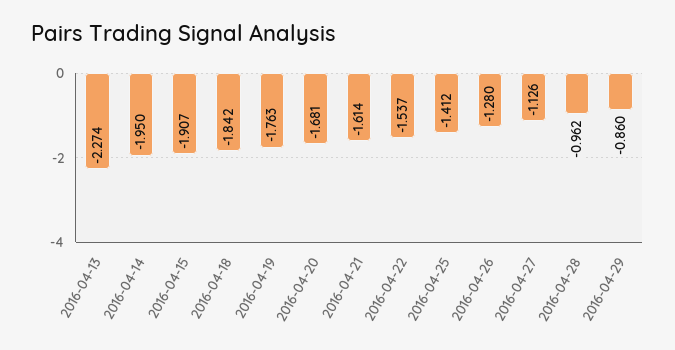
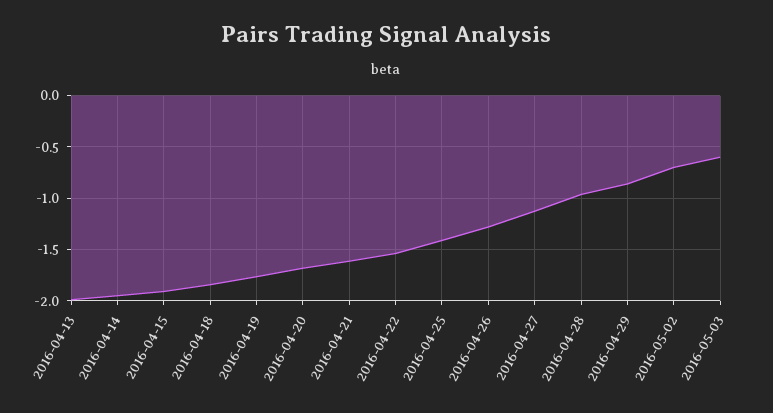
2016-04-13: -2.274 -> -2
2016-05-02: none -> -0.7
2016-05-03: none -> -0.6

